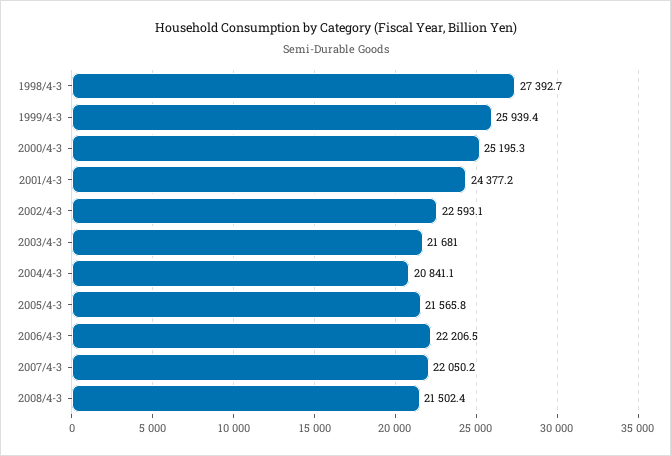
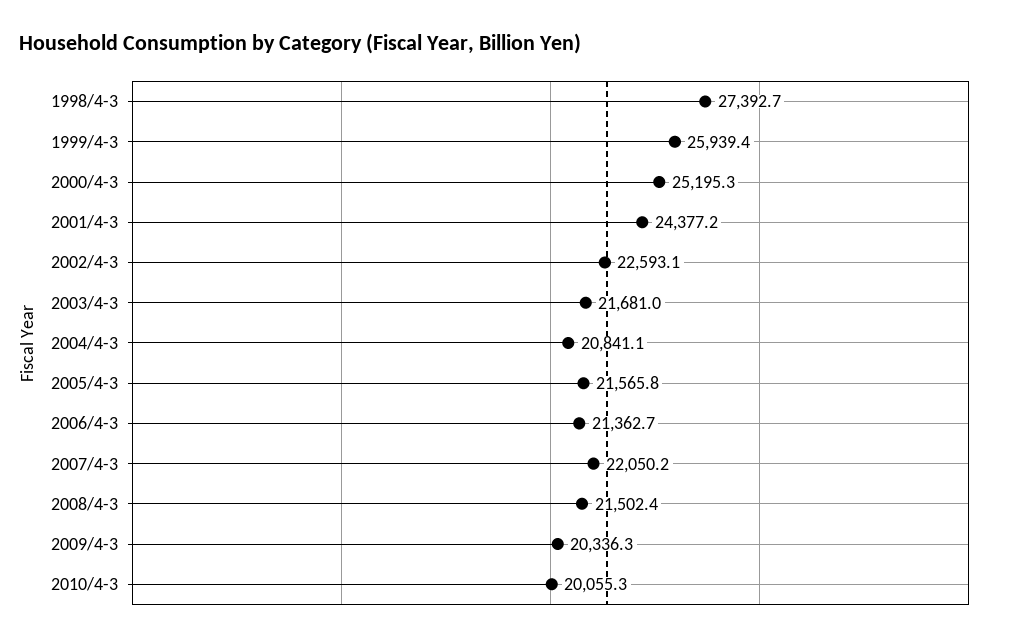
2006/4-3: 22206.5 -> 21362.7
2009/4-3: none -> 20336.3
2010/4-3: none -> 20055.3

